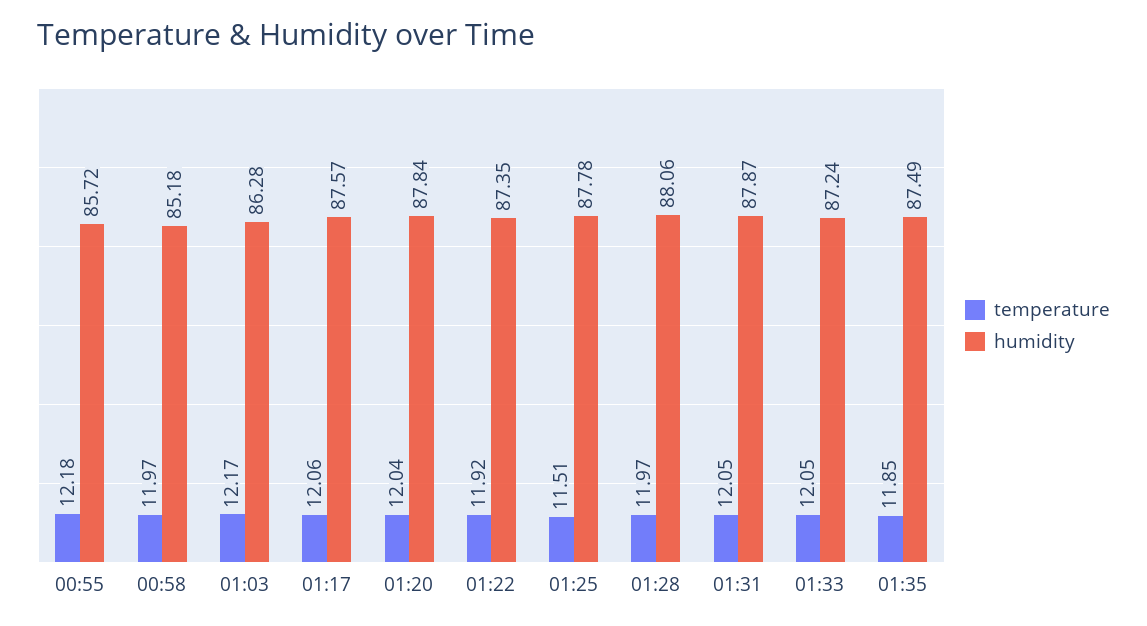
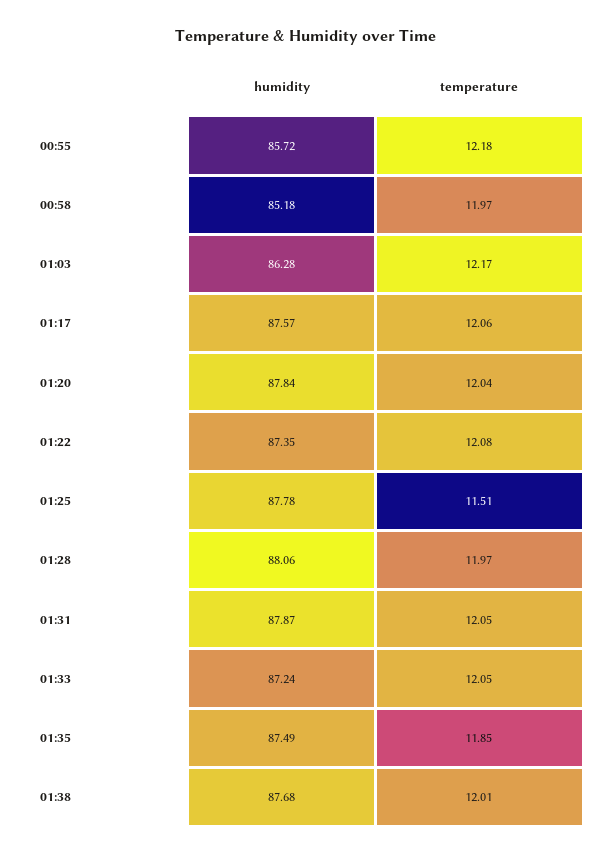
temperature, 01:22: 11.92 -> 12.08
humidity, 01:38: none -> 87.68
temperature, 01:38: none -> 12.01

